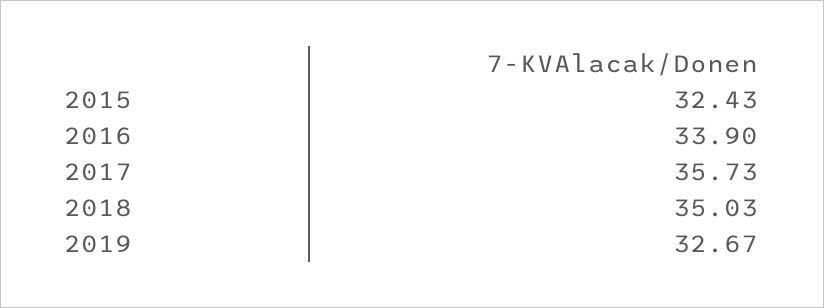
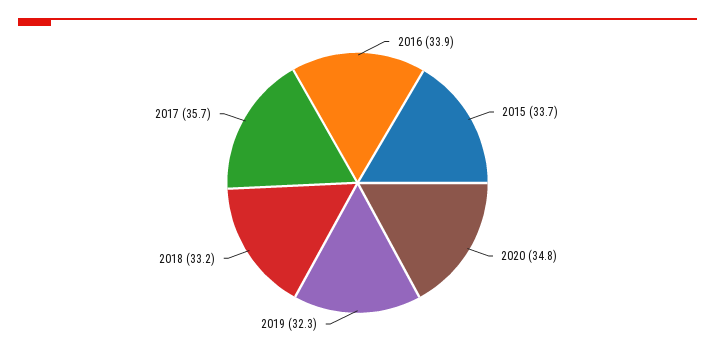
2015: 32.43 -> 33.7
2018: 35.03 -> 33.2
2019: 32.67 -> 32.3
2020: none -> 34.8

